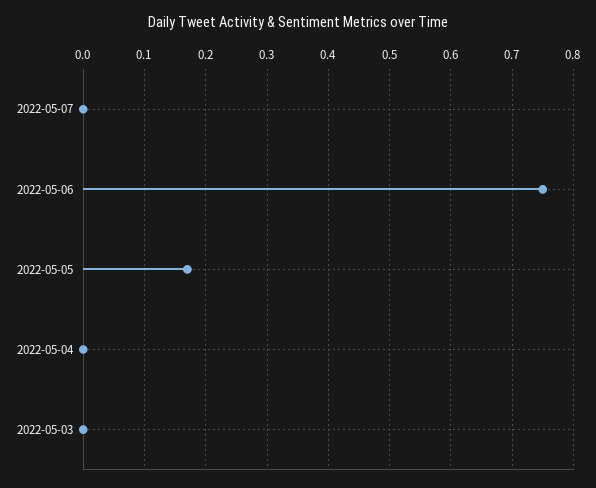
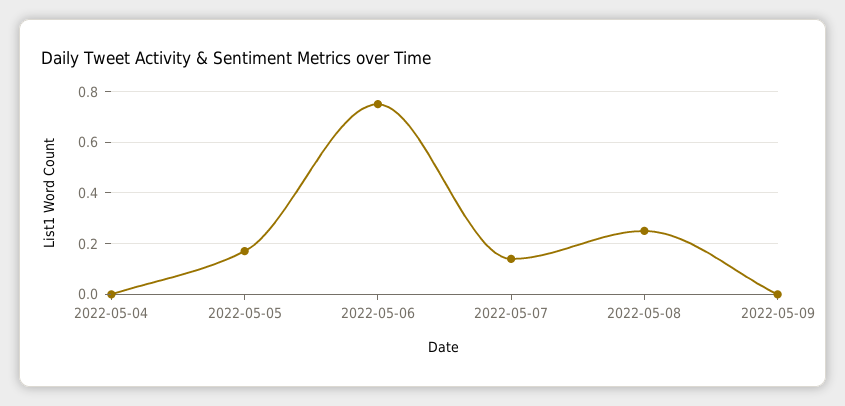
2022-05-07: 0 -> 0.15
2022-05-03: 0 -> none
2022-05-08: none -> 0.25
2022-05-09: none -> 0

